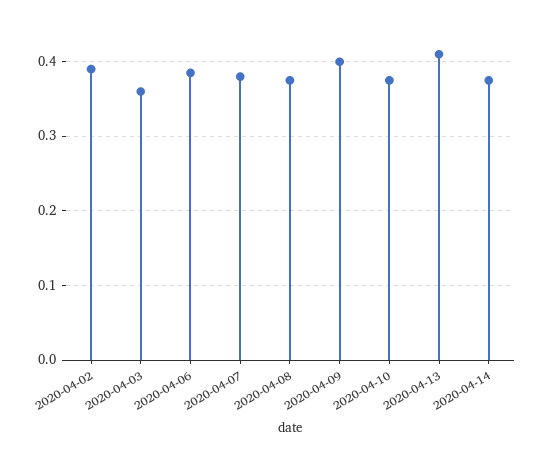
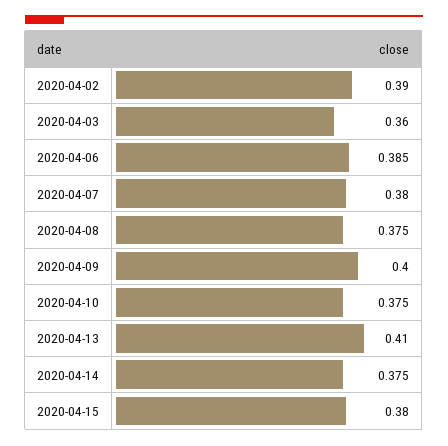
2020-04-15: none -> 0.38

